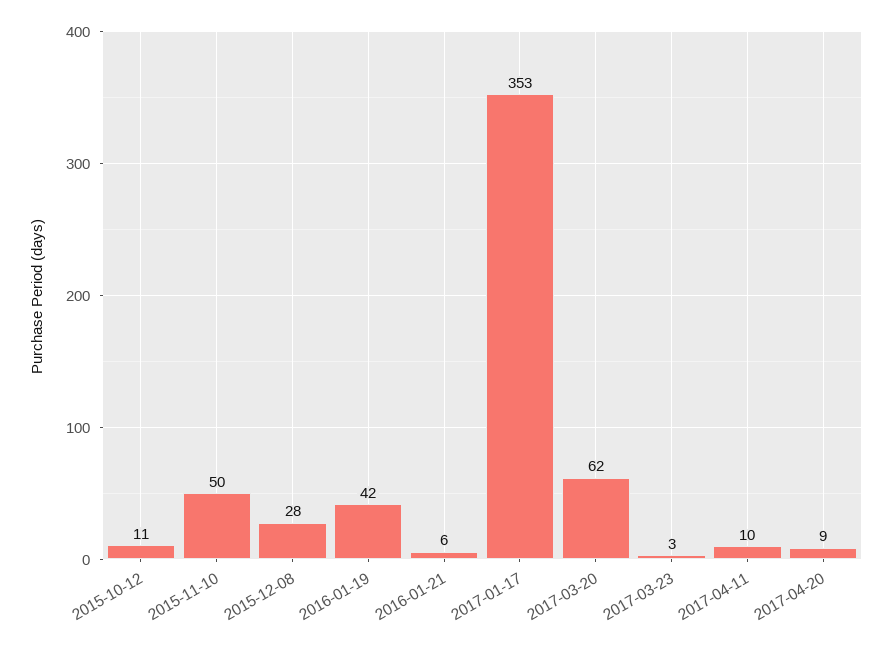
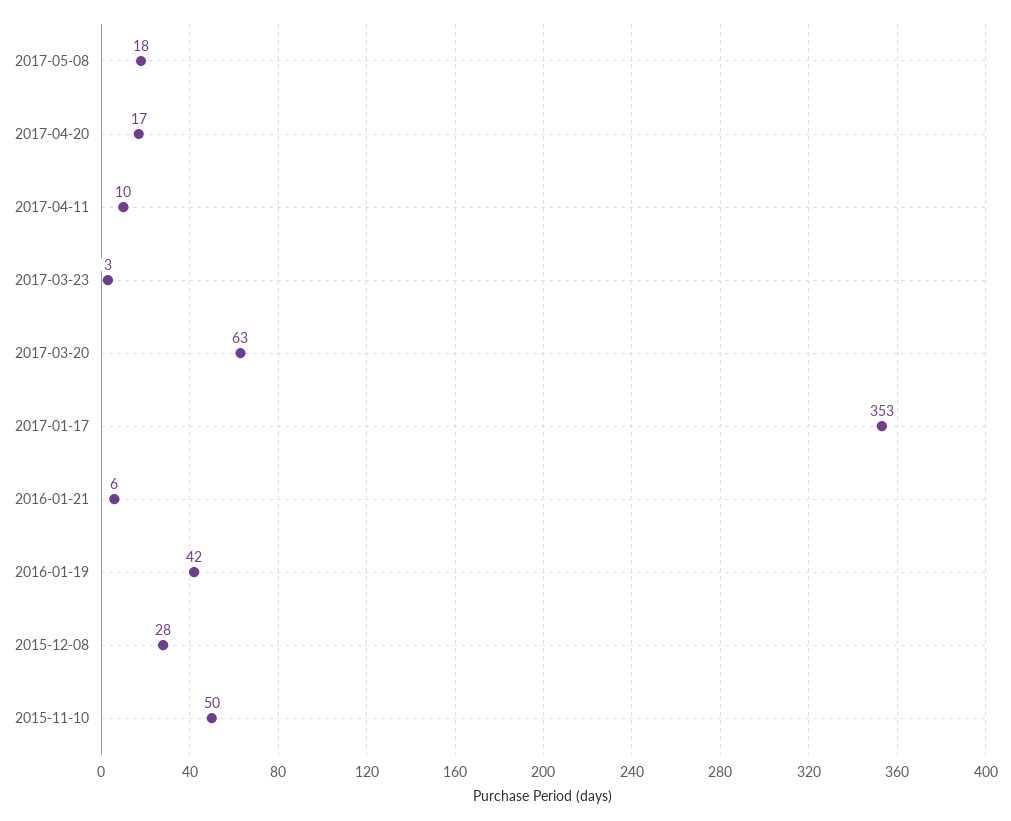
2015-10-12: 11 -> none
2017-03-20: 62 -> 63
2017-04-20: 9 -> 17
2017-05-08: none -> 18

